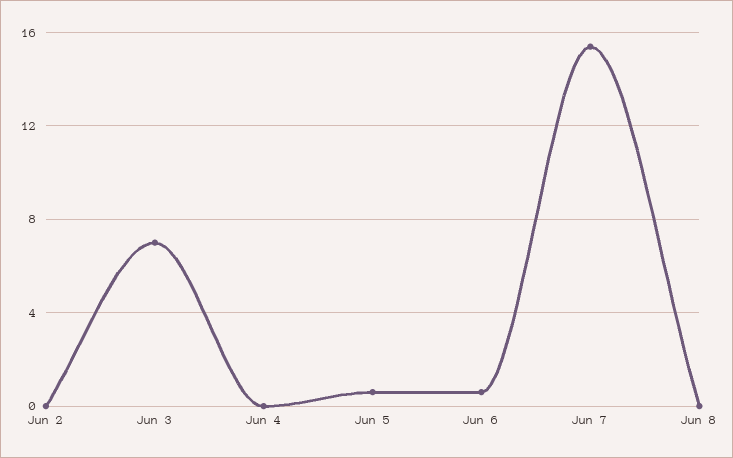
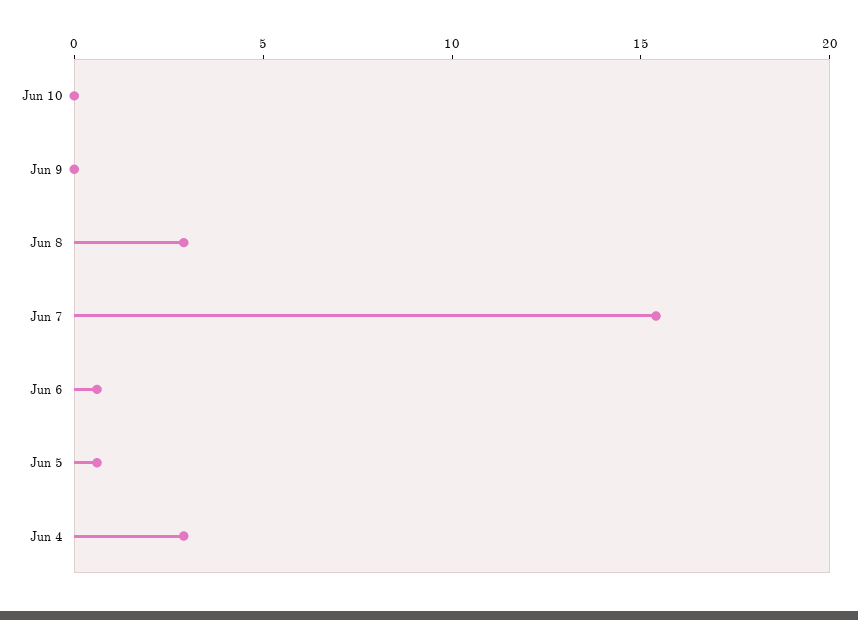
Jun 2: 0 -> none
Jun 3: 7 -> none
Jun 4: 0 -> 3
Jun 8: 0 -> 3
Jun 10: none -> 0
Jun 9: none -> 0

